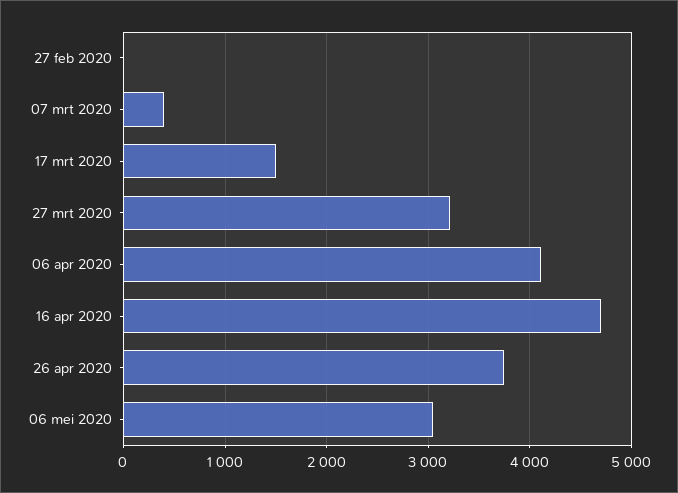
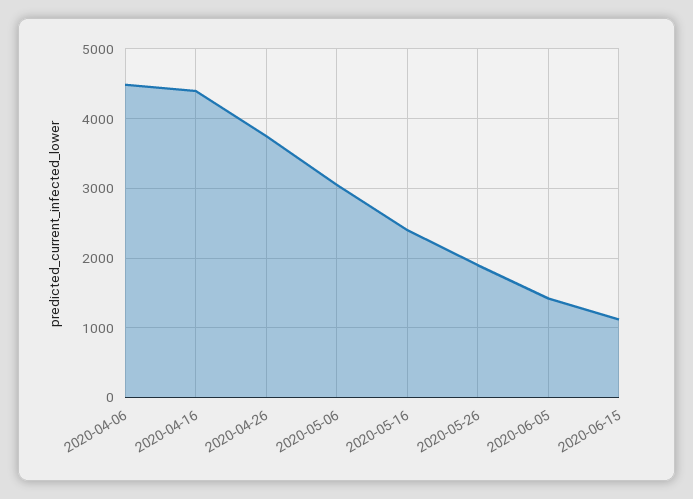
27 feb 2020: 0 -> none
07 mrt 2020: 400 -> none
17 mrt 2020: 1500 -> none
27 mrt 2020: 3200 -> none
06 apr 2020: 4100 -> 4500
16 apr 2020: 4700 -> 4400
2020-05-16: none -> 2400
2020-05-26: none -> 1900
2020-06-05: none -> 1400
2020-06-15: none -> 1100

